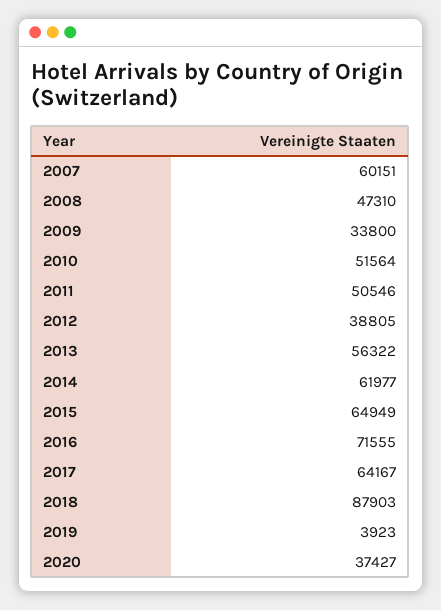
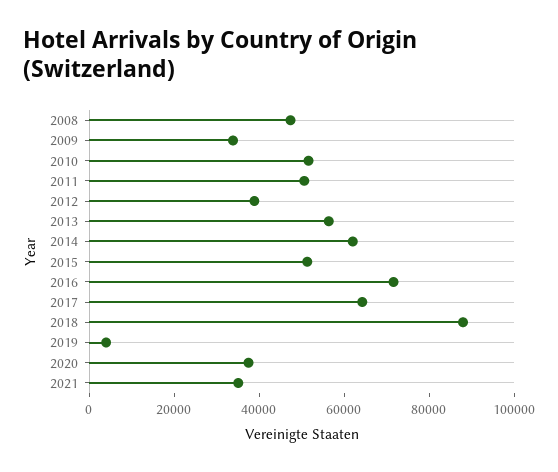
2007: 60151 -> none
2015: 64949 -> 50000
2021: none -> 35000

